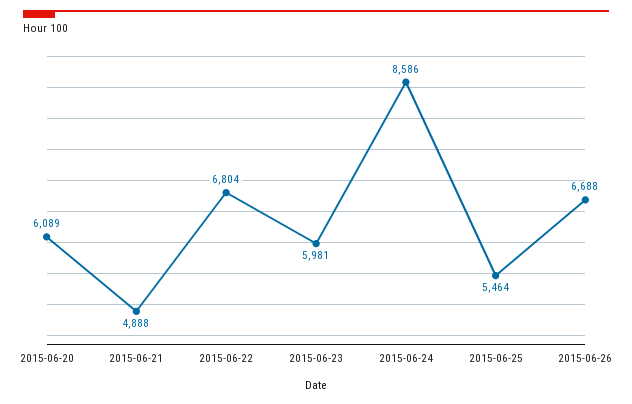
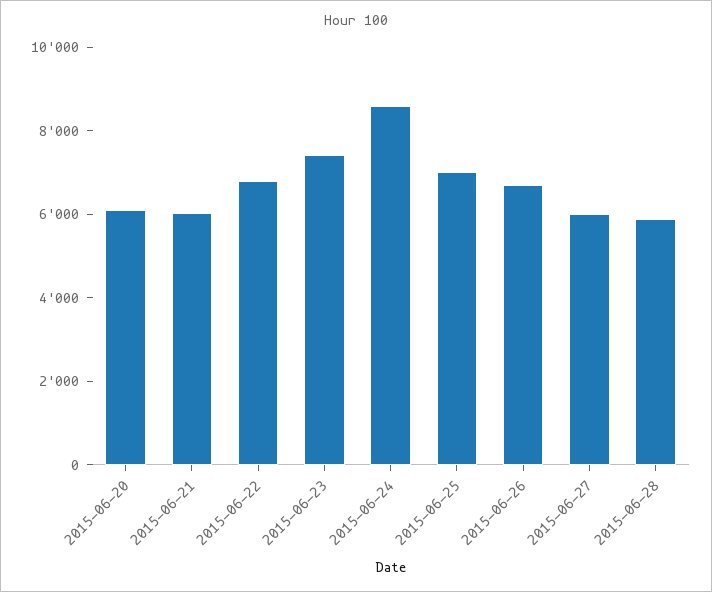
2015-06-21: 4888 -> 6000
2015-06-23: 5981 -> 7500
2015-06-25: 5464 -> 7000
2015-06-27: none -> 6000
2015-06-28: none -> 6000

